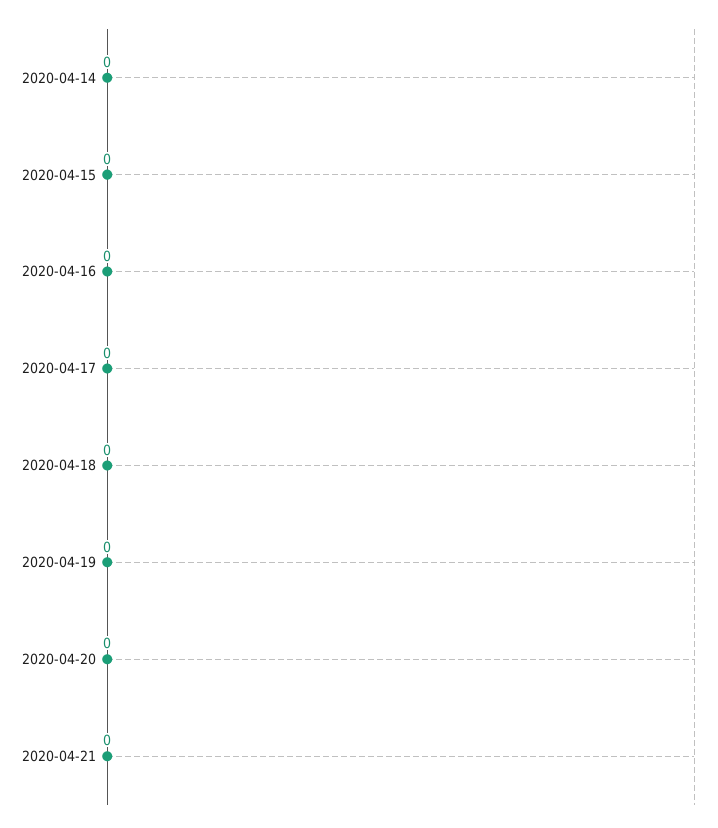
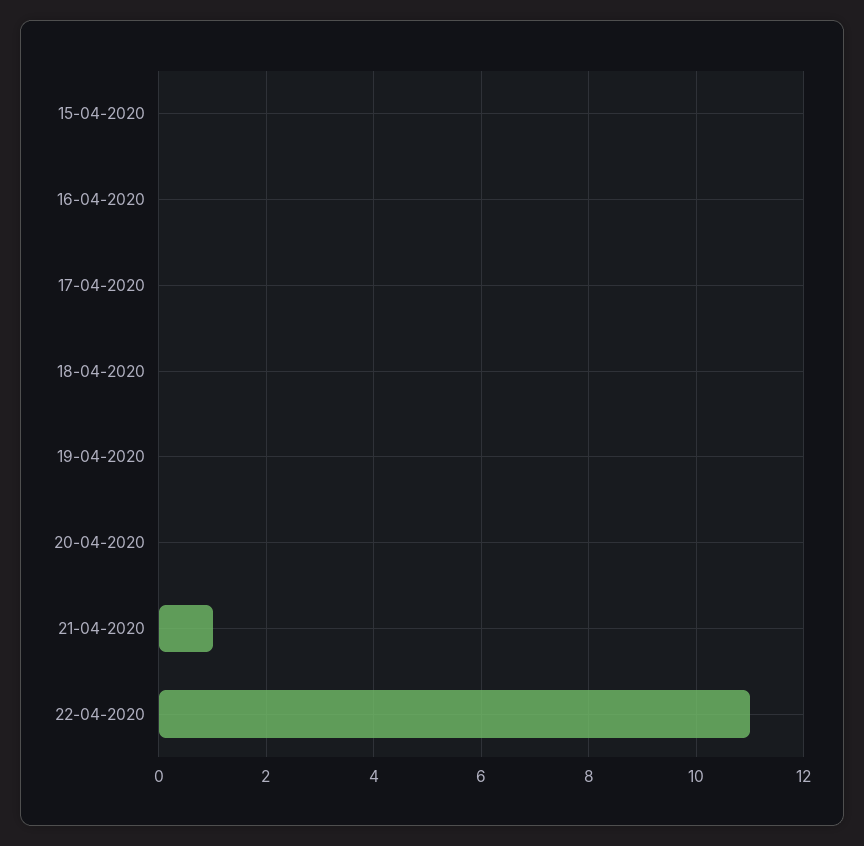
2020-04-14: 0 -> none
2020-04-21: 0 -> 1
22-04-2020: none -> 11

